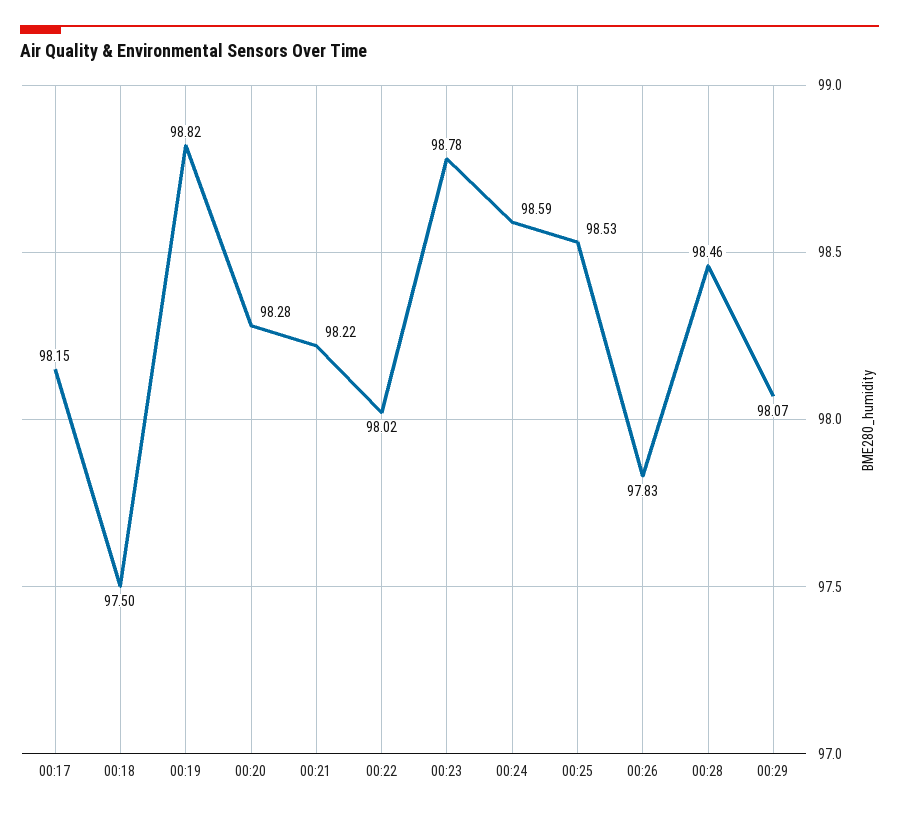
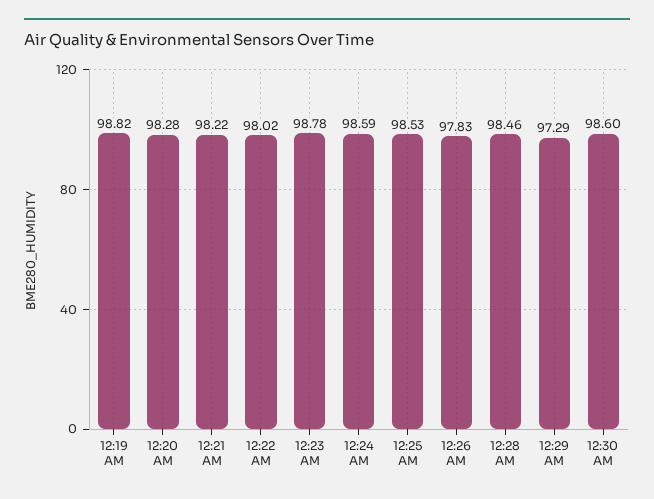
00:17: 98.15 -> none
00:18: 97.5 -> none
00:29: 98.07 -> 97.29
12:30 AM: none -> 98.6

